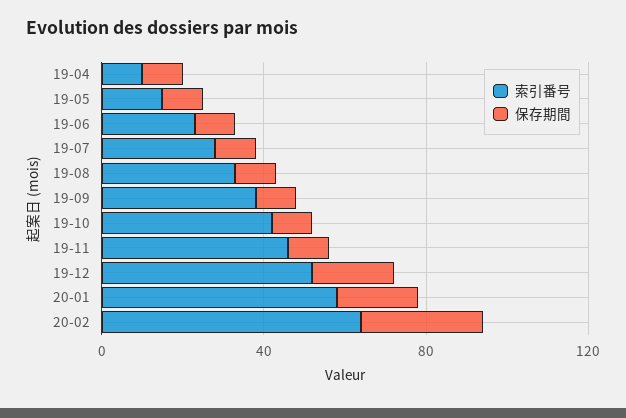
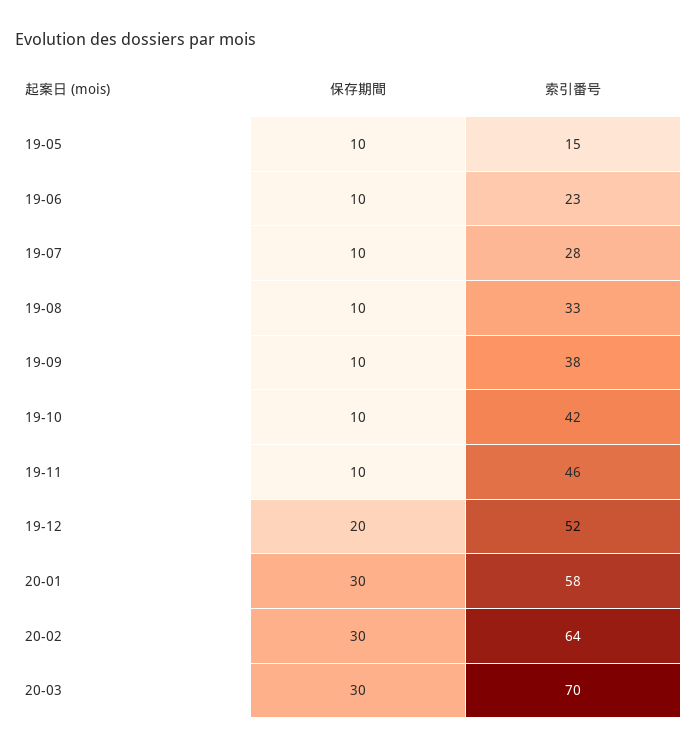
索引番号, 19-04: 10 -> none
保存期間, 19-04: 10 -> none
保存期間, 20-01: 20 -> 30
保存期間, 20-03: none -> 30
索引番号, 20-03: none -> 70

